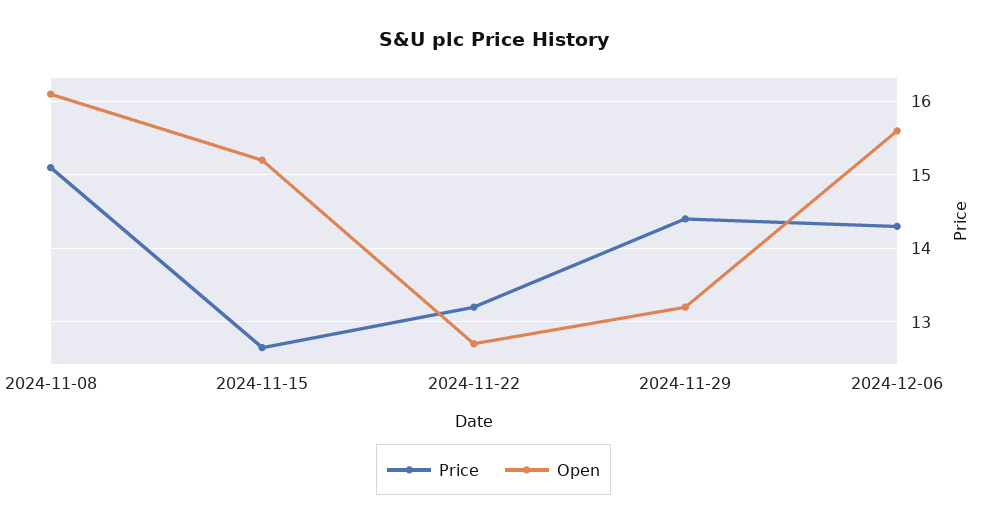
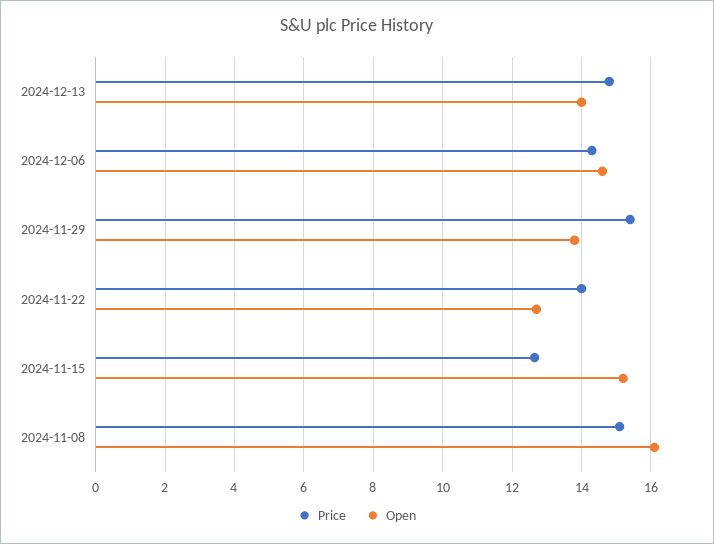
Price, 2024-11-22: 13.2 -> 14
Price, 2024-11-29: 14.4 -> 15.4
Open, 2024-11-29: 13.2 -> 13.8
Open, 2024-12-06: 15.6 -> 14.6
Price, 2024-12-13: none -> 14.8
Open, 2024-12-13: none -> 14

